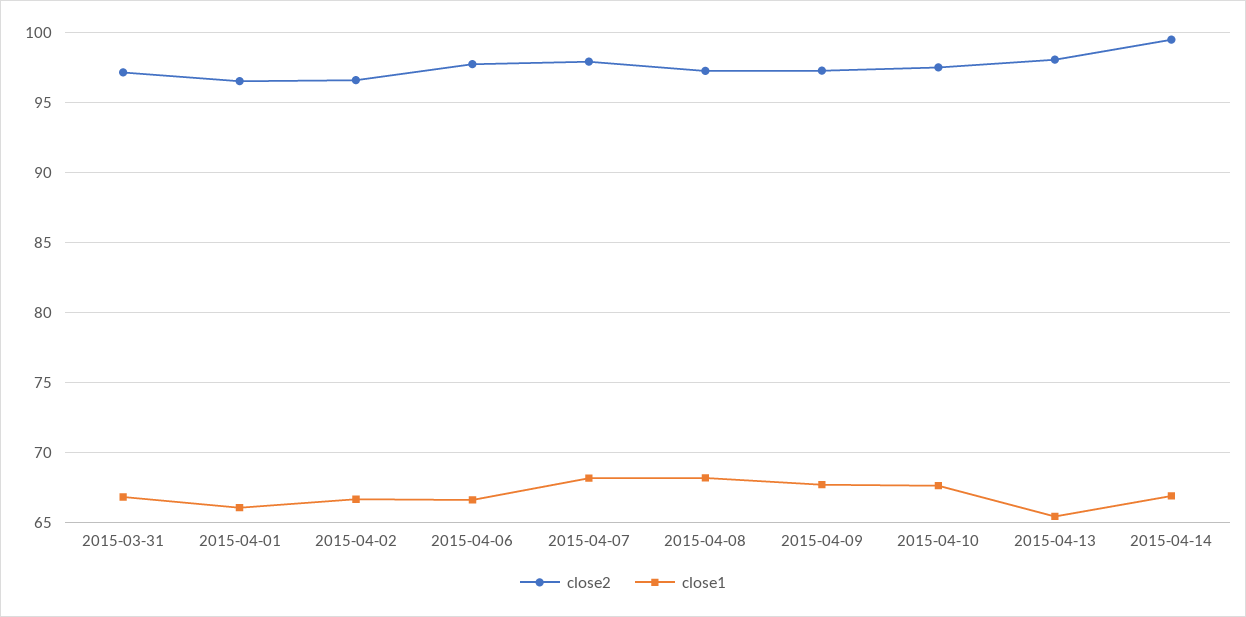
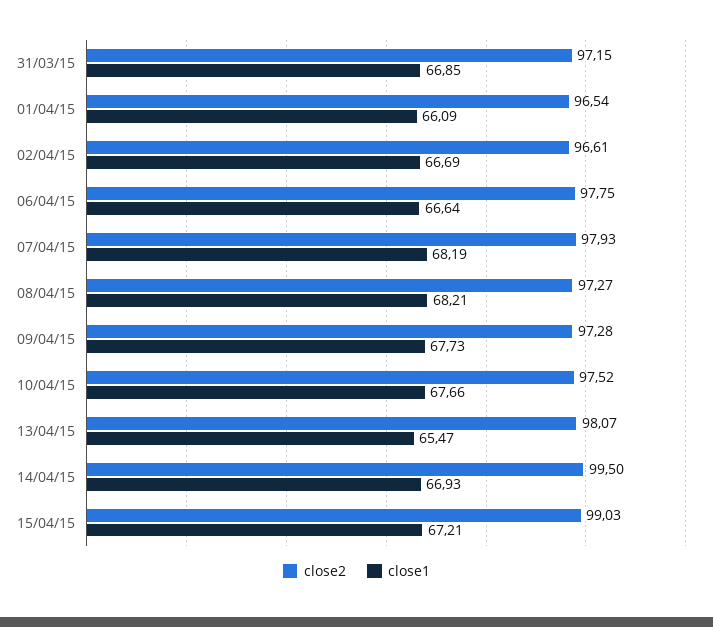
close2, 15/04/15: none -> 99.03
close1, 15/04/15: none -> 67.21

